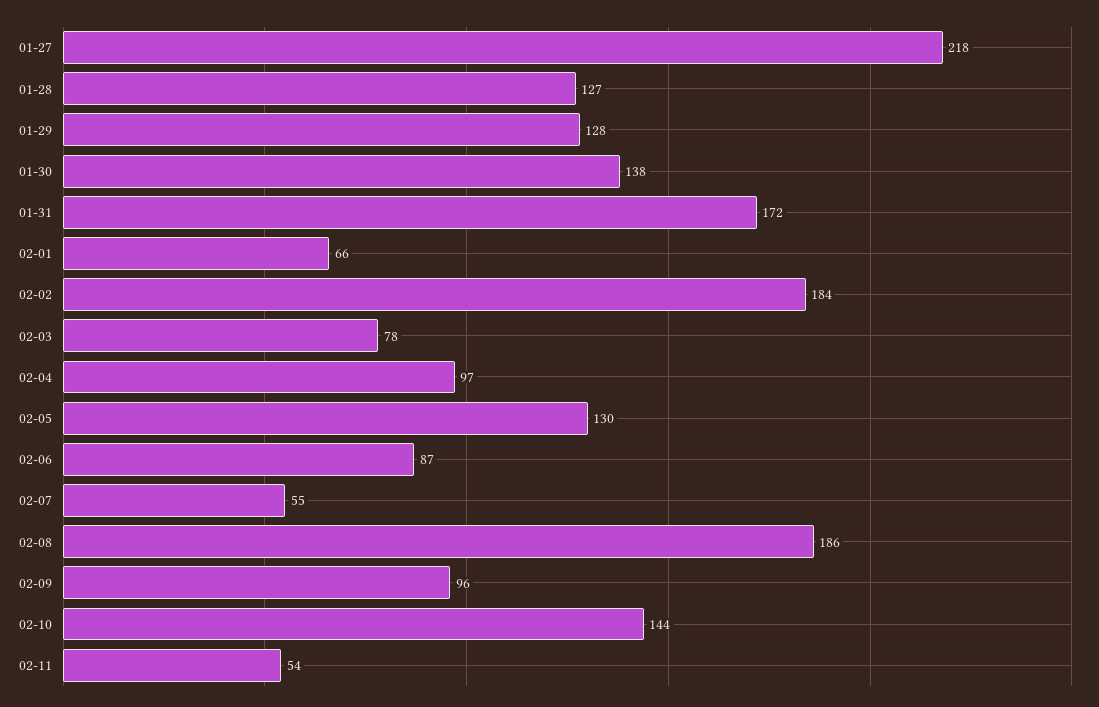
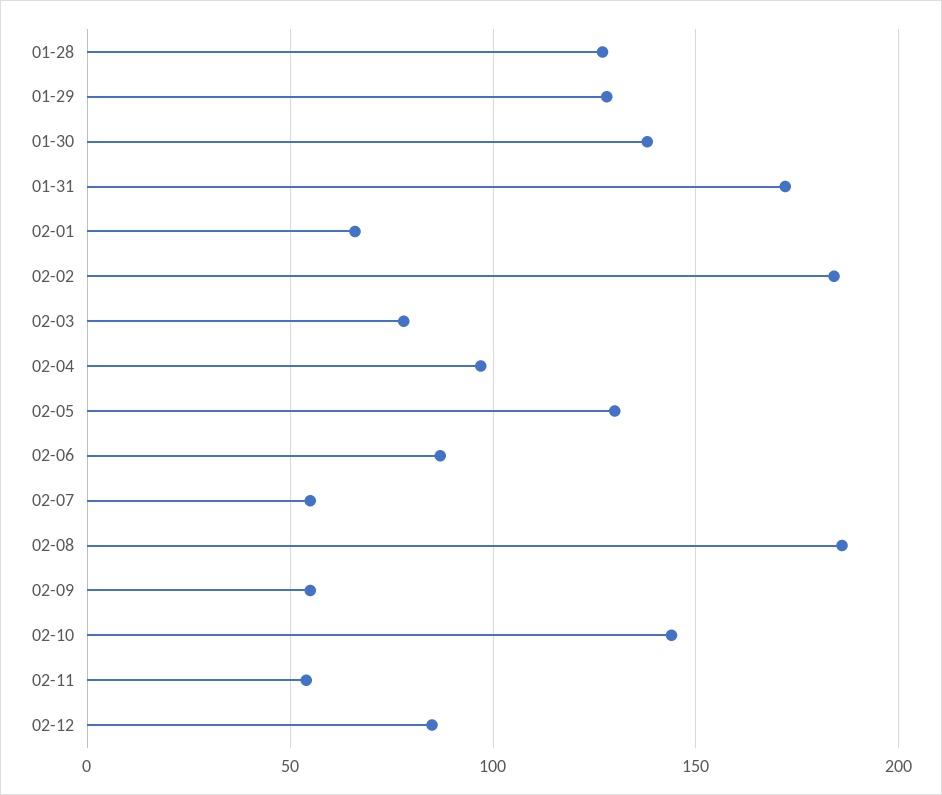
01-27: 218 -> none
02-09: 96 -> 55
02-12: none -> 85

